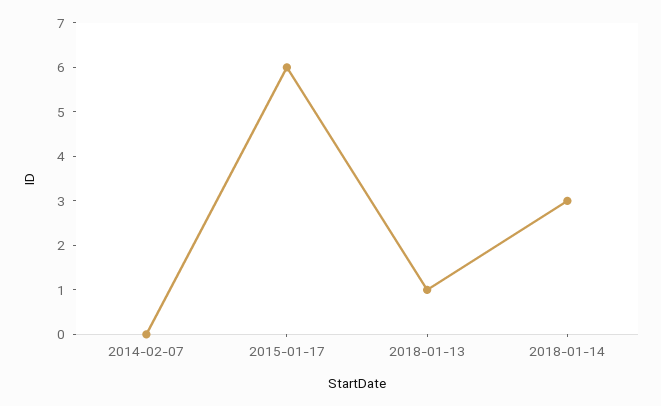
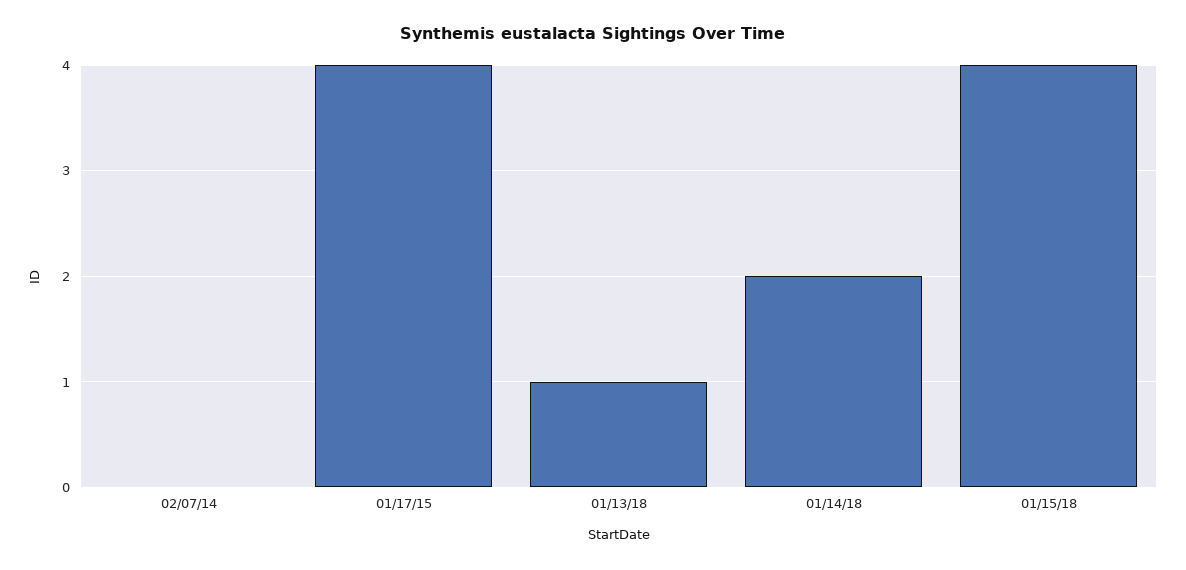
2015-01-17: 6 -> 4
2018-01-14: 3 -> 2
01/15/18: none -> 4

